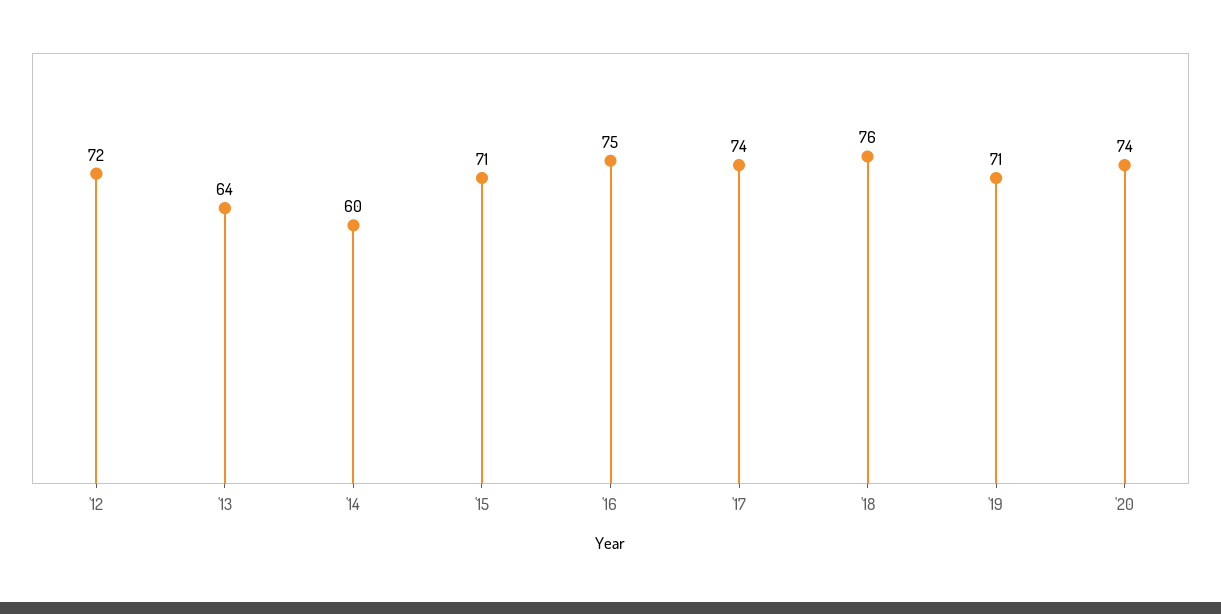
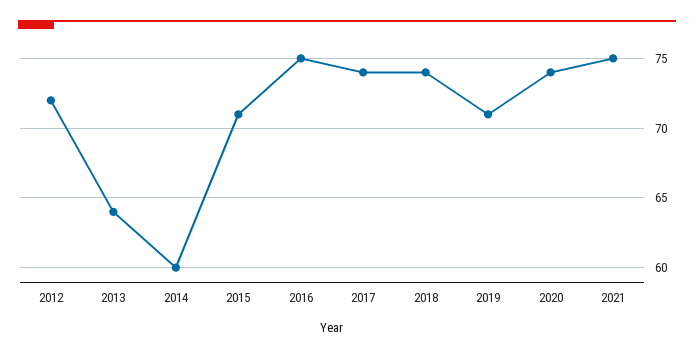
'18: 76 -> 74
2021: none -> 75

